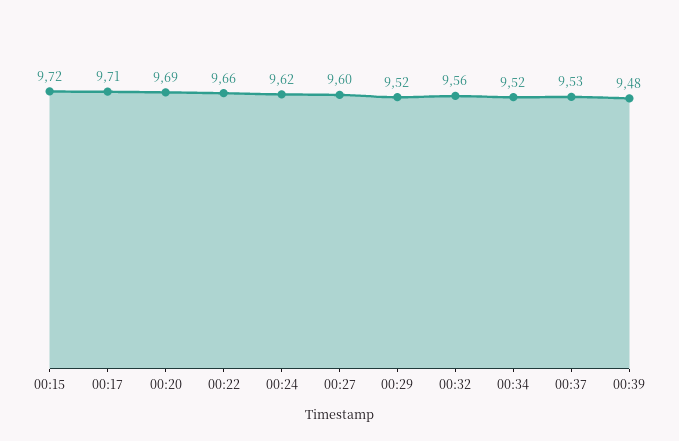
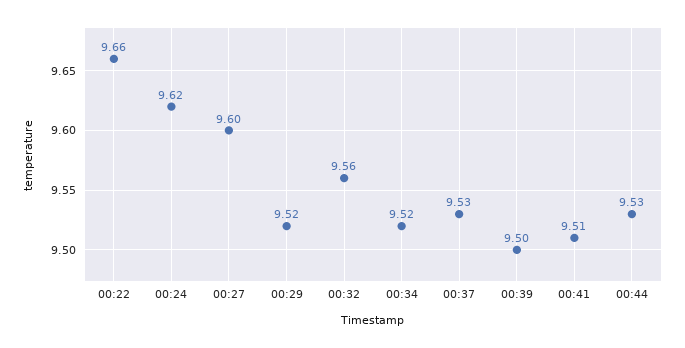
00:15: 9.72 -> none
00:17: 9.71 -> none
00:20: 9.69 -> none
00:39: 9.48 -> 9.5
00:41: none -> 9.51
00:44: none -> 9.53

